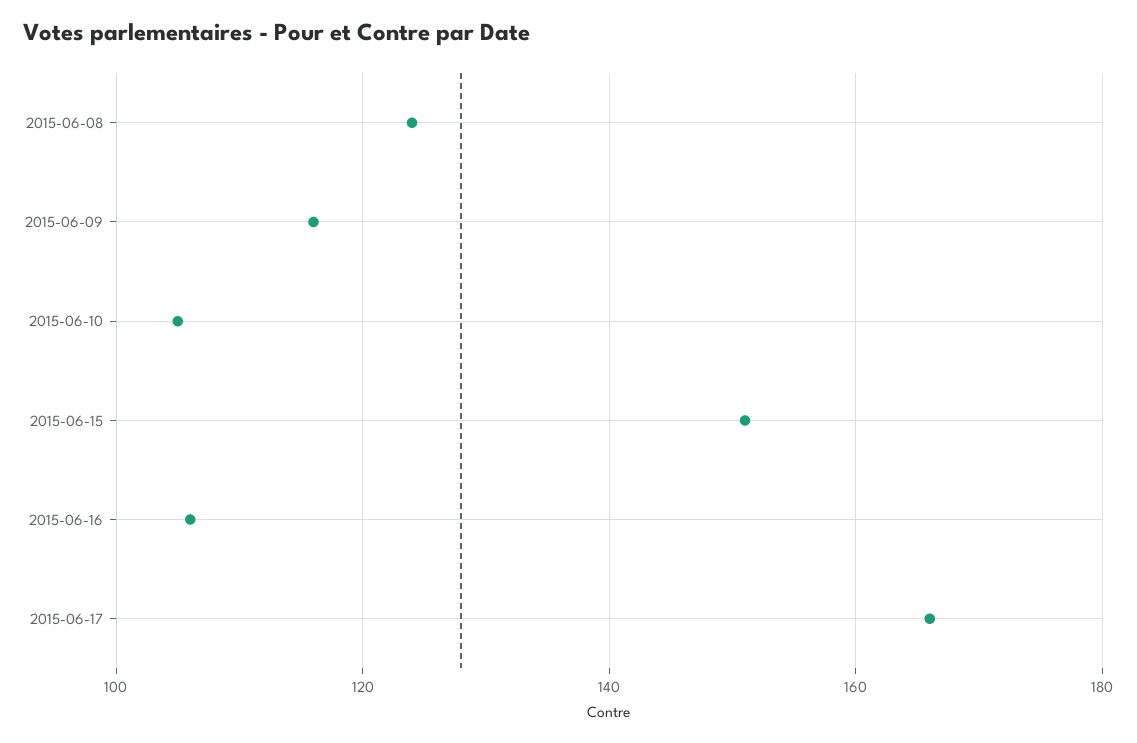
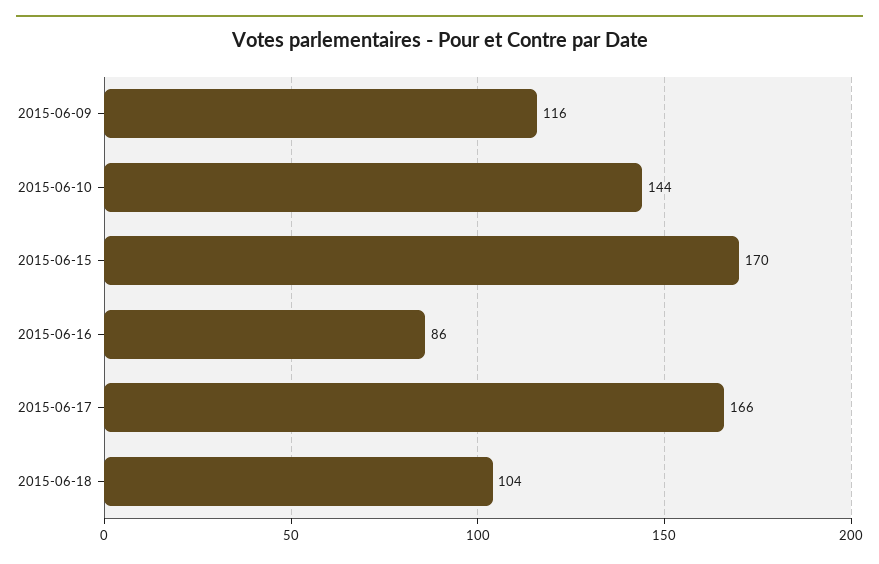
2015-06-08: 125 -> none
2015-06-10: 105 -> 144
2015-06-15: 150 -> 170
2015-06-16: 105 -> 86
2015-06-18: none -> 104

